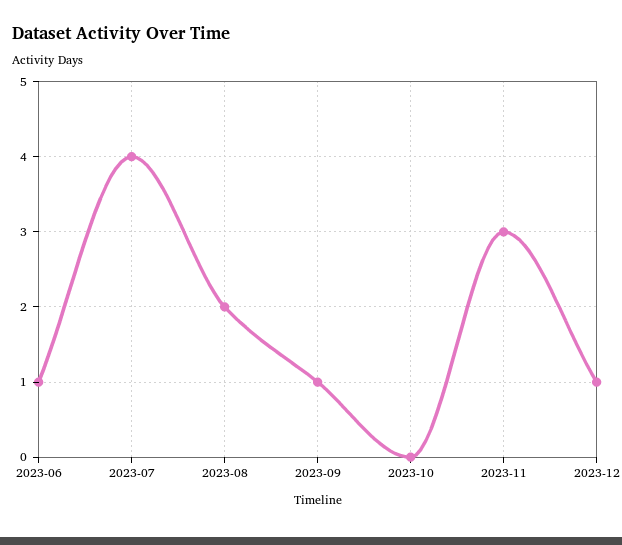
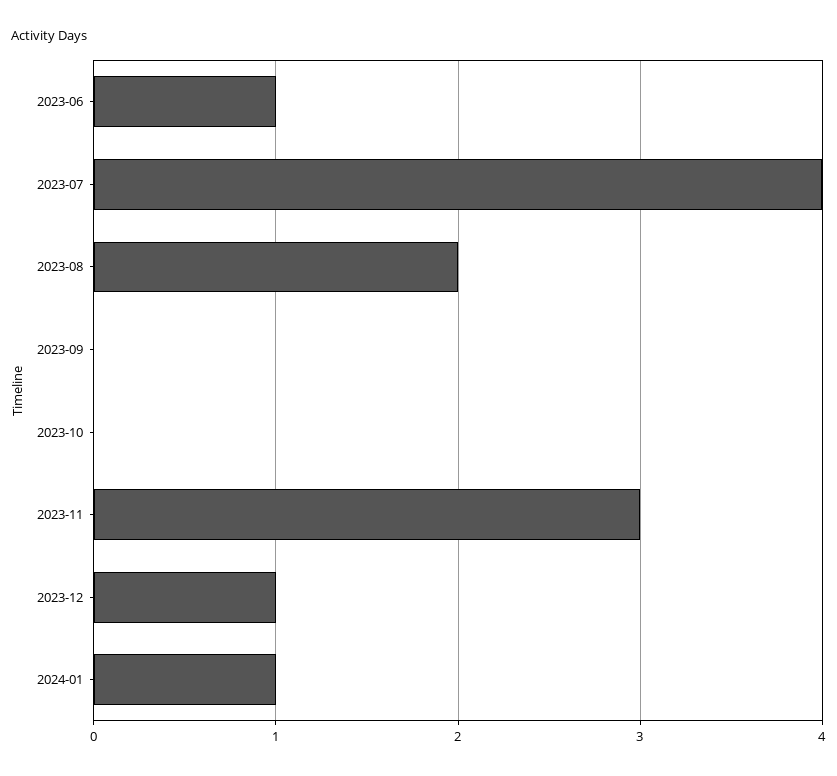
2023-09: 1 -> 0
2024-01: none -> 1

